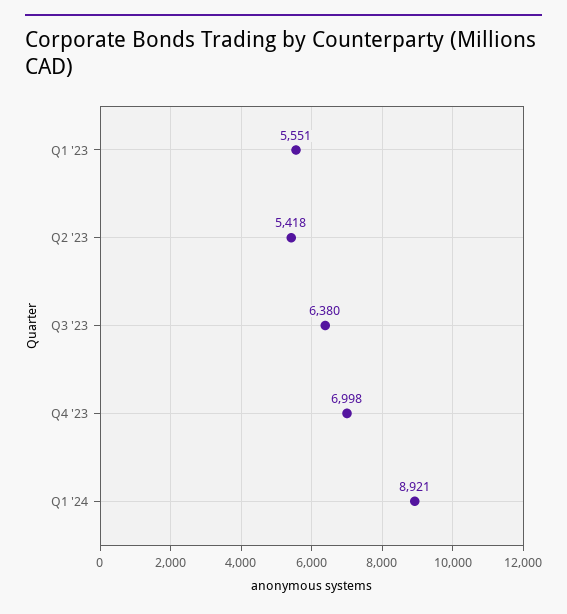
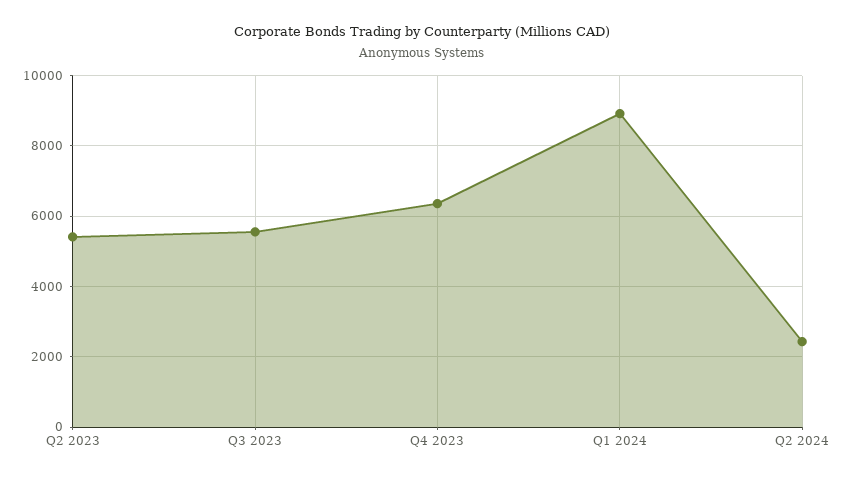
Q1 '23: 5551 -> none
Q3 '23: 6380 -> 5600
Q4 '23: 6998 -> 6400
Q2 2024: none -> 2400

